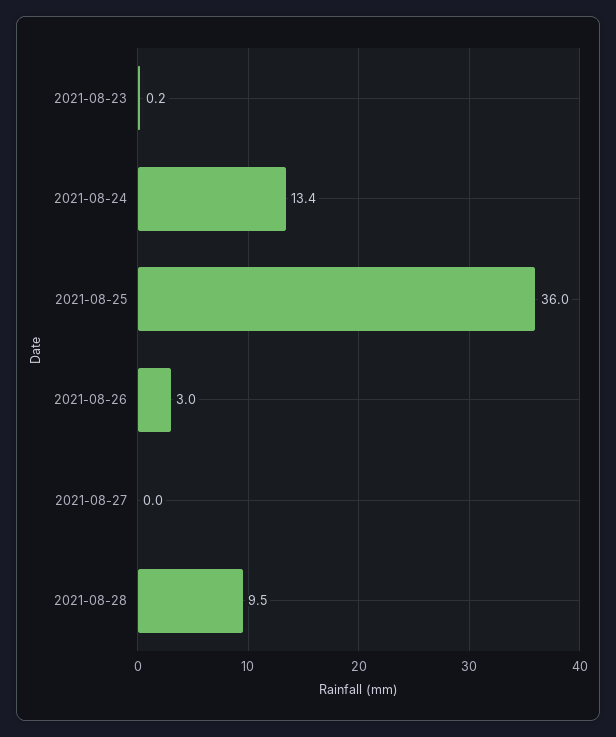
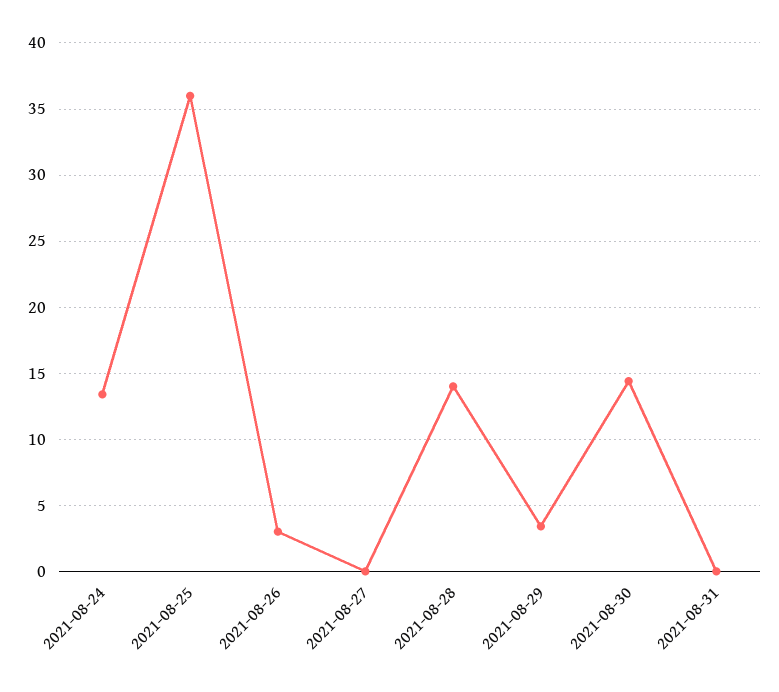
2021-08-23: 0.2 -> none
2021-08-28: 9.5 -> 14
2021-08-29: none -> 3.5
2021-08-30: none -> 14.5
2021-08-31: none -> 0

